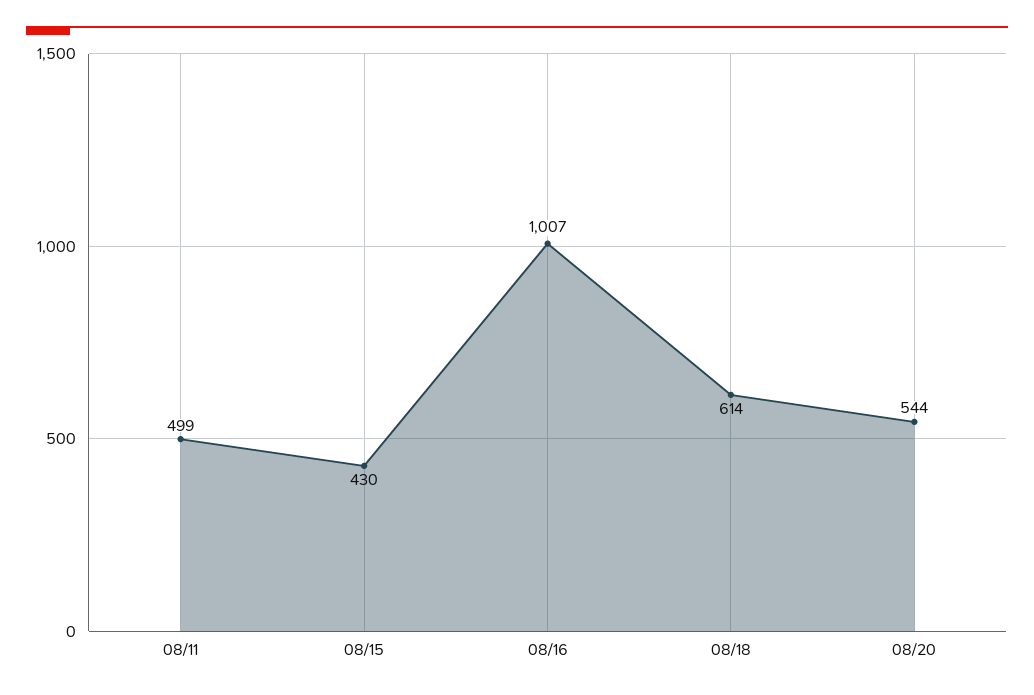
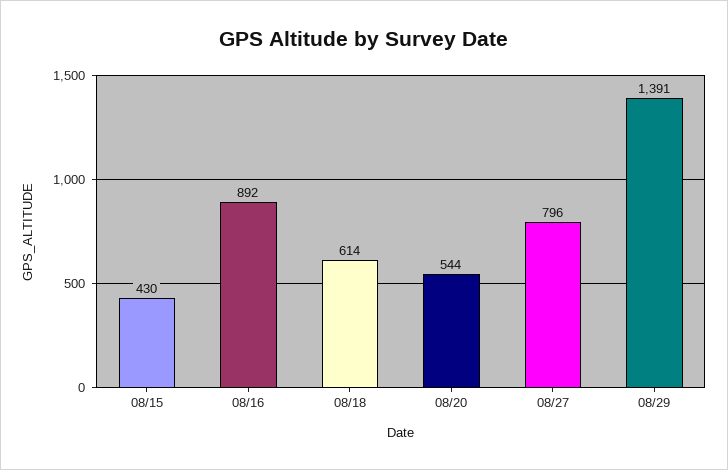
08/11: 499 -> none
08/16: 1007 -> 892
08/27: none -> 796
08/29: none -> 1391

